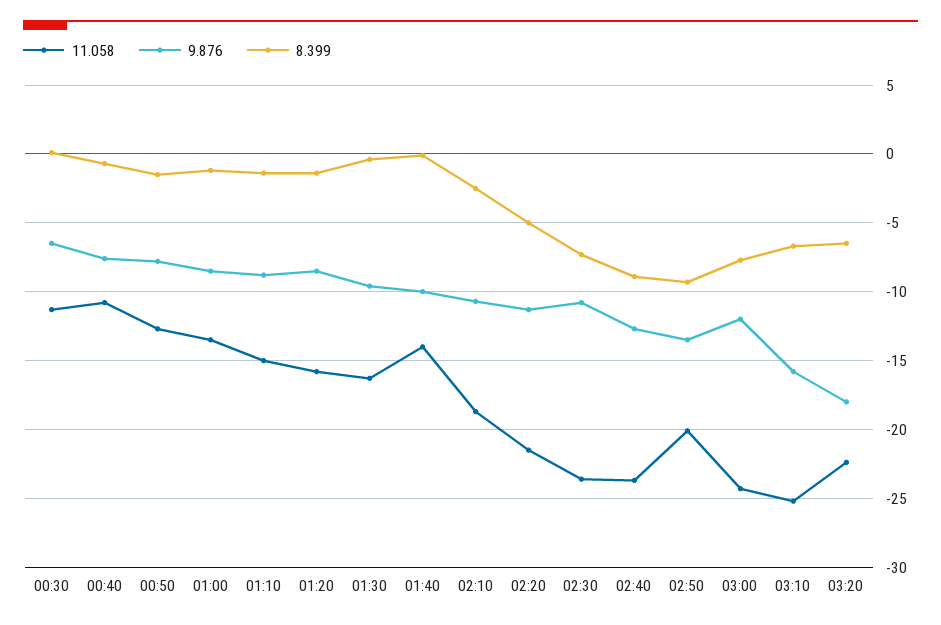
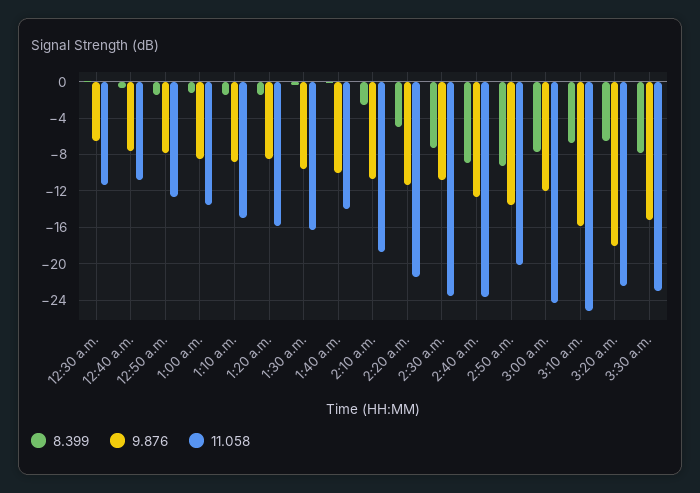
8.399, 3:30 a.m.: none -> -8
9.876, 3:30 a.m.: none -> -15
11.058, 3:30 a.m.: none -> -23

